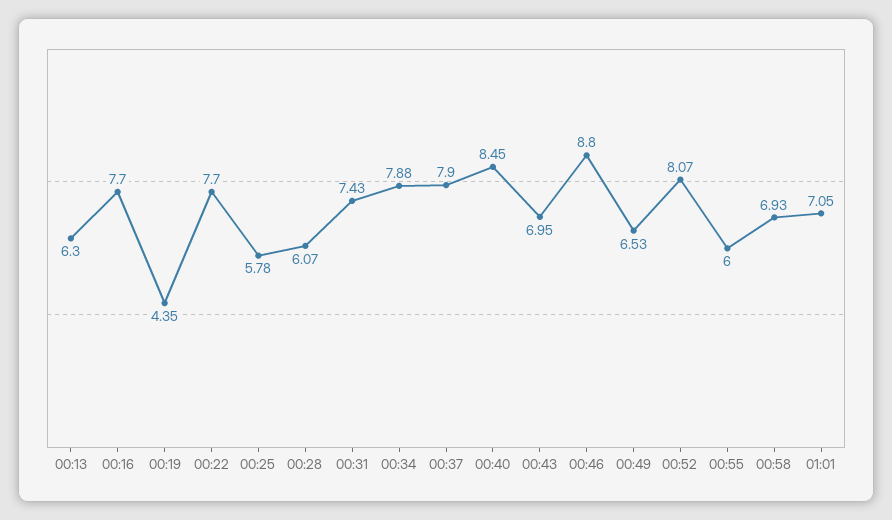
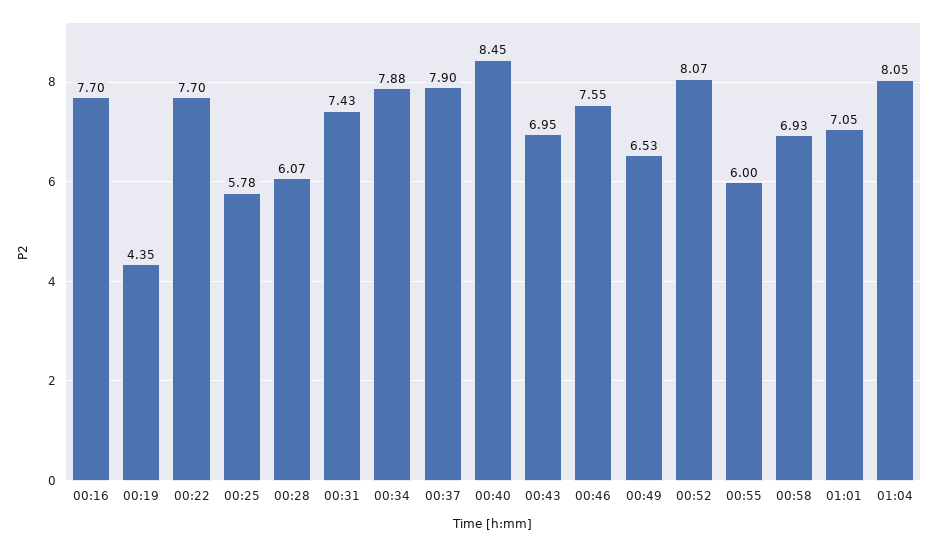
00:13: 6.3 -> none
00:46: 8.8 -> 7.55
01:04: none -> 8.05

